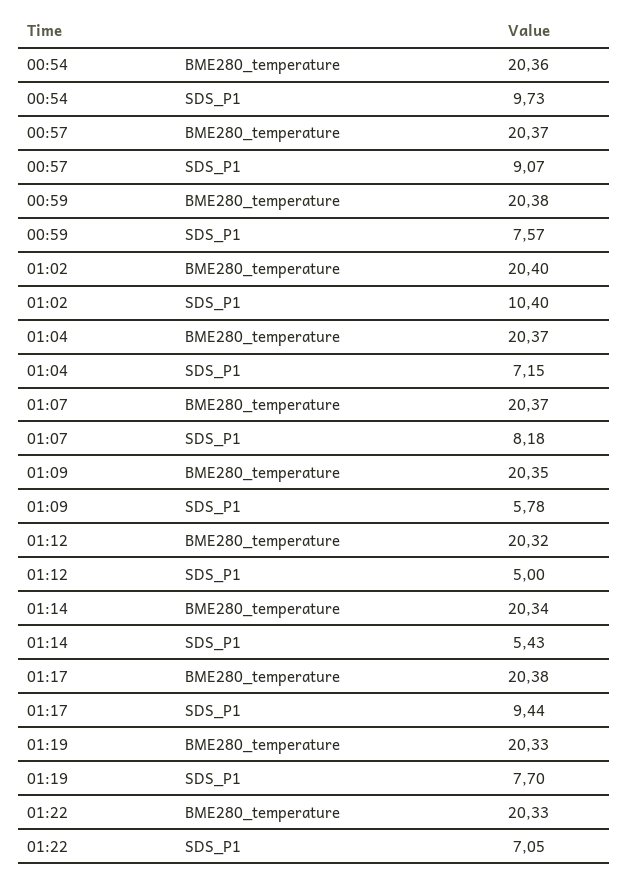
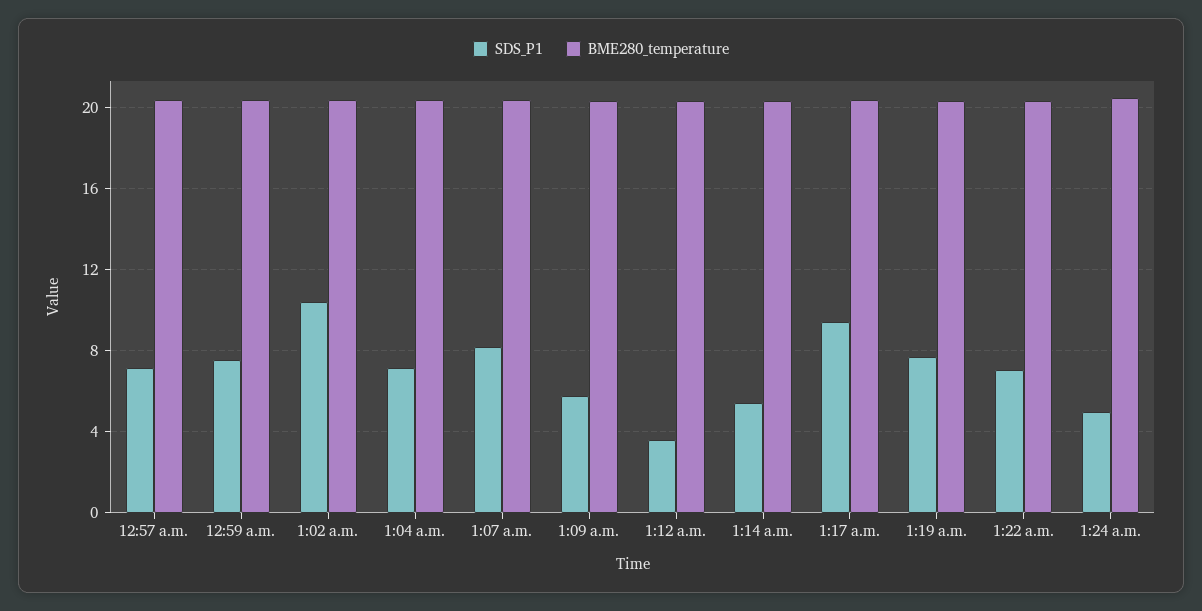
BME280_temperature, 00:54: 20.36 -> none
SDS_P1, 00:54: 9.73 -> none
SDS_P1, 00:57: 9.07 -> 7
SDS_P1, 01:12: 5 -> 3.5
SDS_P1, 1:24 a.m.: none -> 5
BME280_temperature, 1:24 a.m.: none -> 20.5

